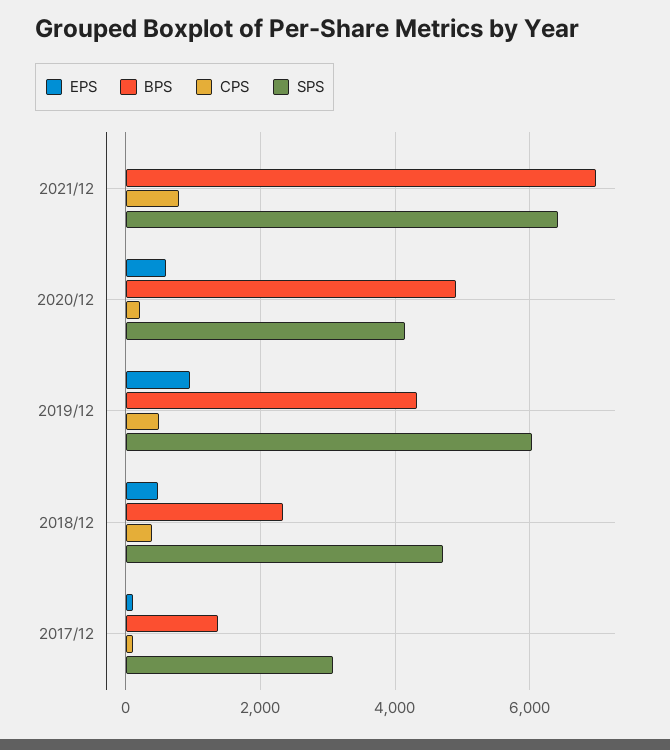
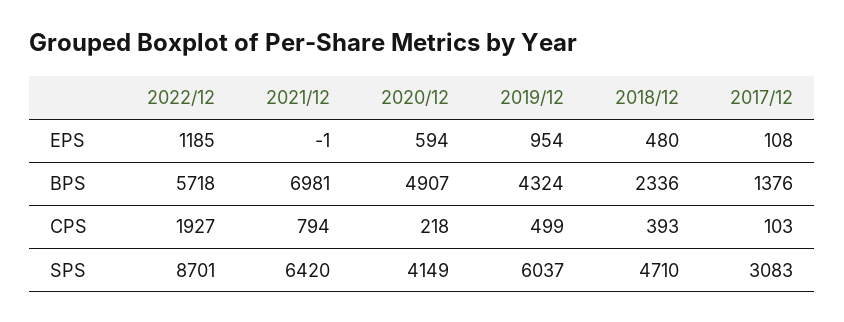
EPS, 2022/12: none -> 1185
BPS, 2022/12: none -> 5718
CPS, 2022/12: none -> 1927
SPS, 2022/12: none -> 8701

